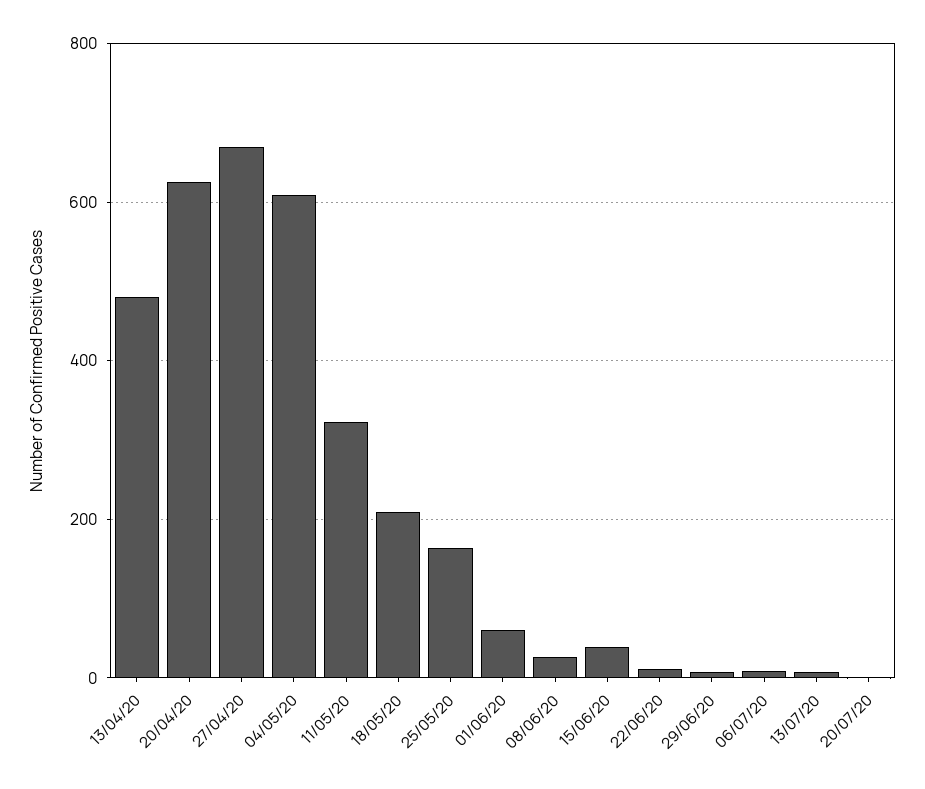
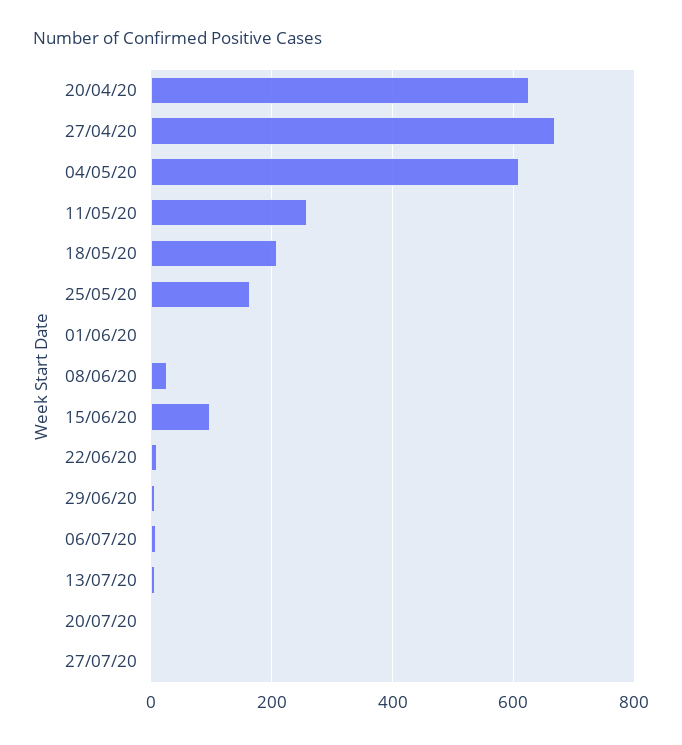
13/04/20: 480 -> none
11/05/20: 320 -> 260
01/06/20: 60 -> 0
15/06/20: 40 -> 100
27/07/20: none -> 0

